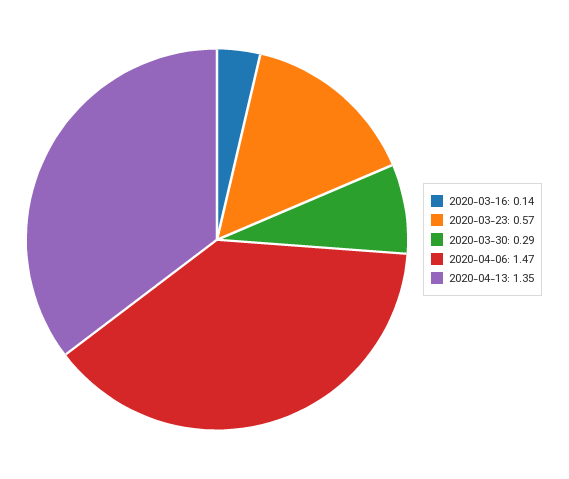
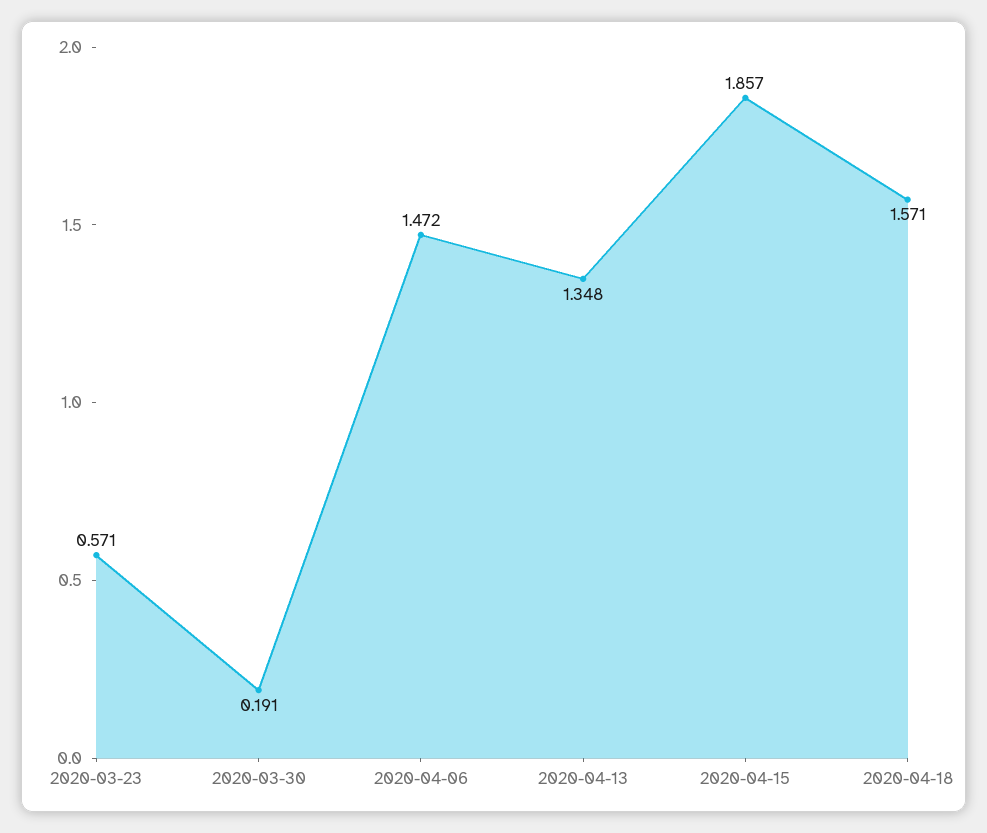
2020-03-16: 0.14 -> none
2020-03-30: 0.29 -> 0.191
2020-04-15: none -> 1.857
2020-04-18: none -> 1.571

